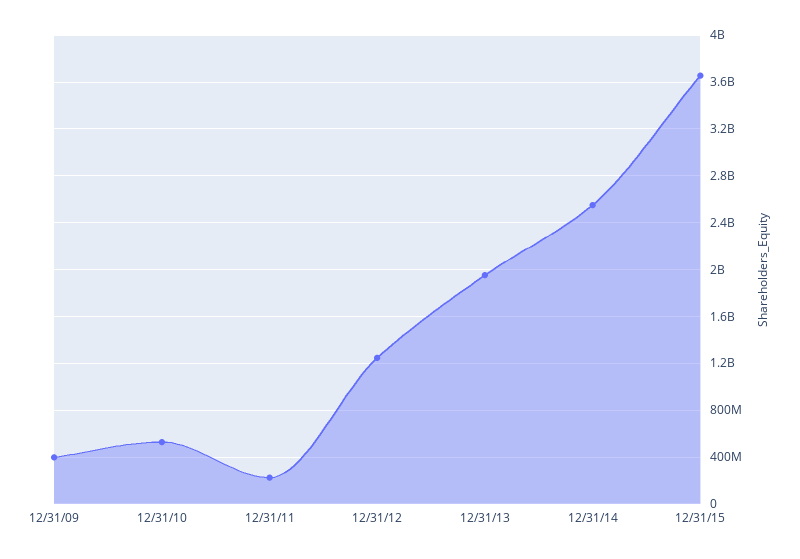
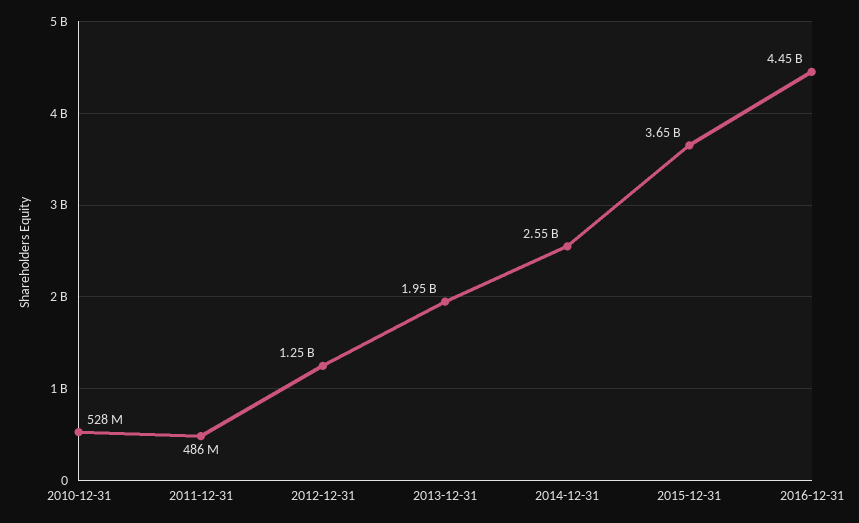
12/31/09: 400000000 -> none
12/31/11: 200000000 -> 486000000
2016-12-31: none -> 4450000000

